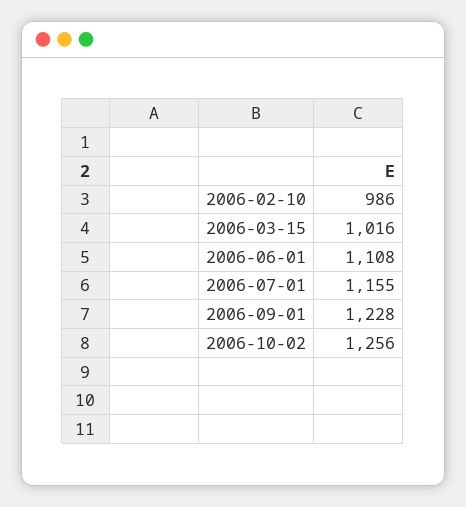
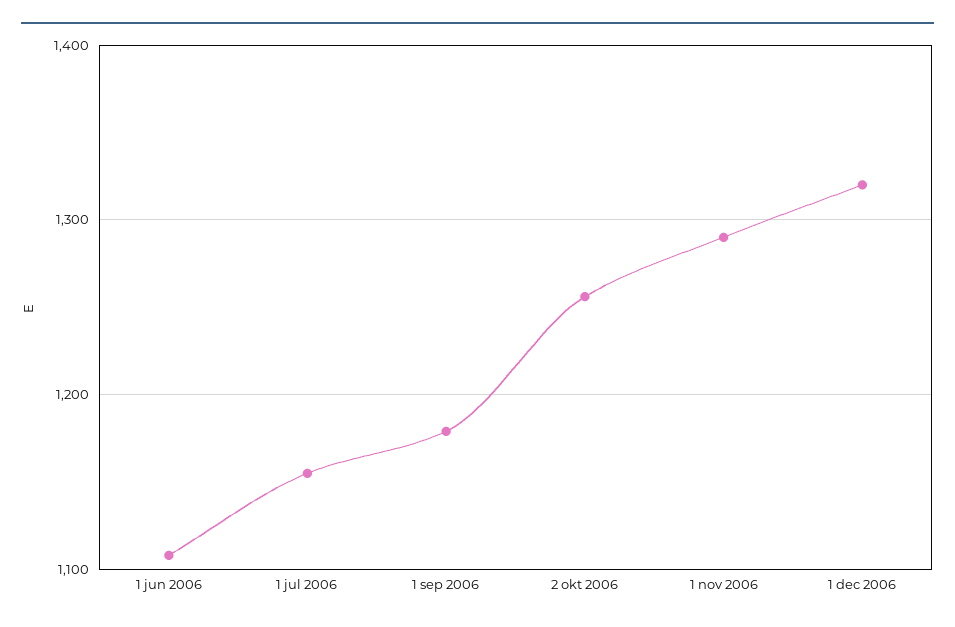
2006-02-10: 986 -> none
2006-03-15: 1016 -> none
2006-09-01: 1228 -> 1180
1 nov 2006: none -> 1290
1 dec 2006: none -> 1320

